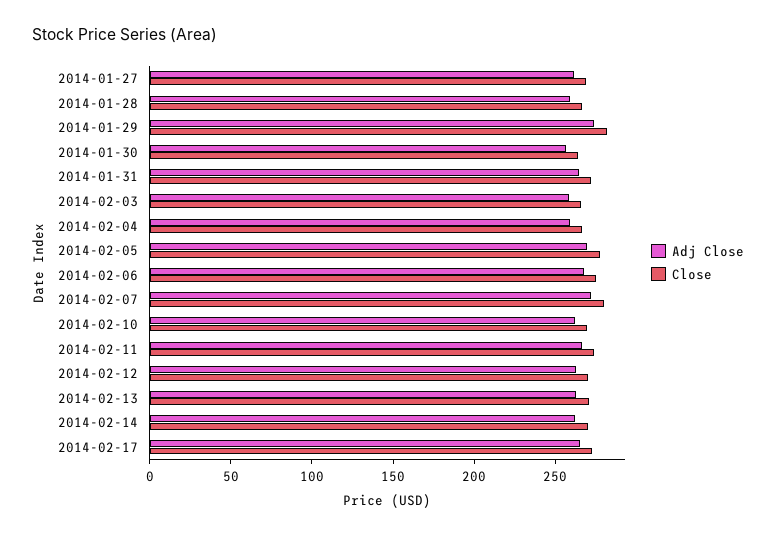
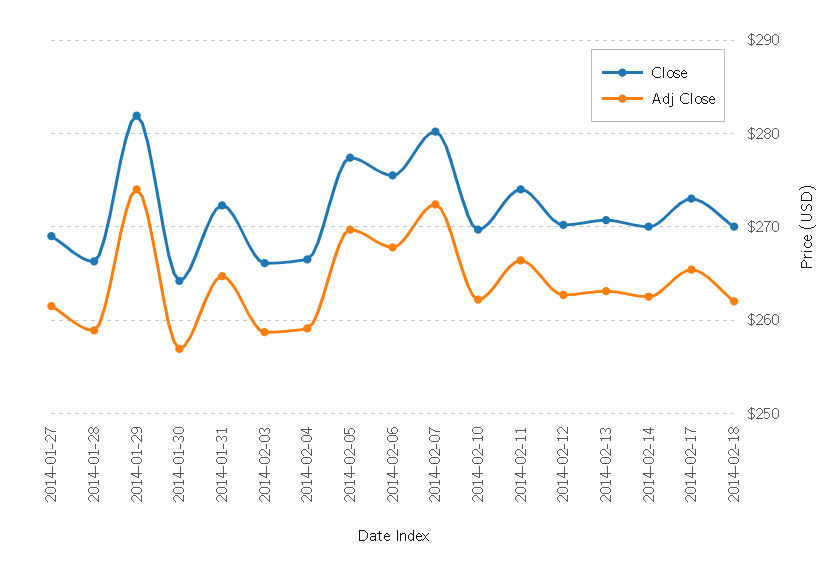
Close, 2014-02-18: none -> 270
Adj Close, 2014-02-18: none -> 262

